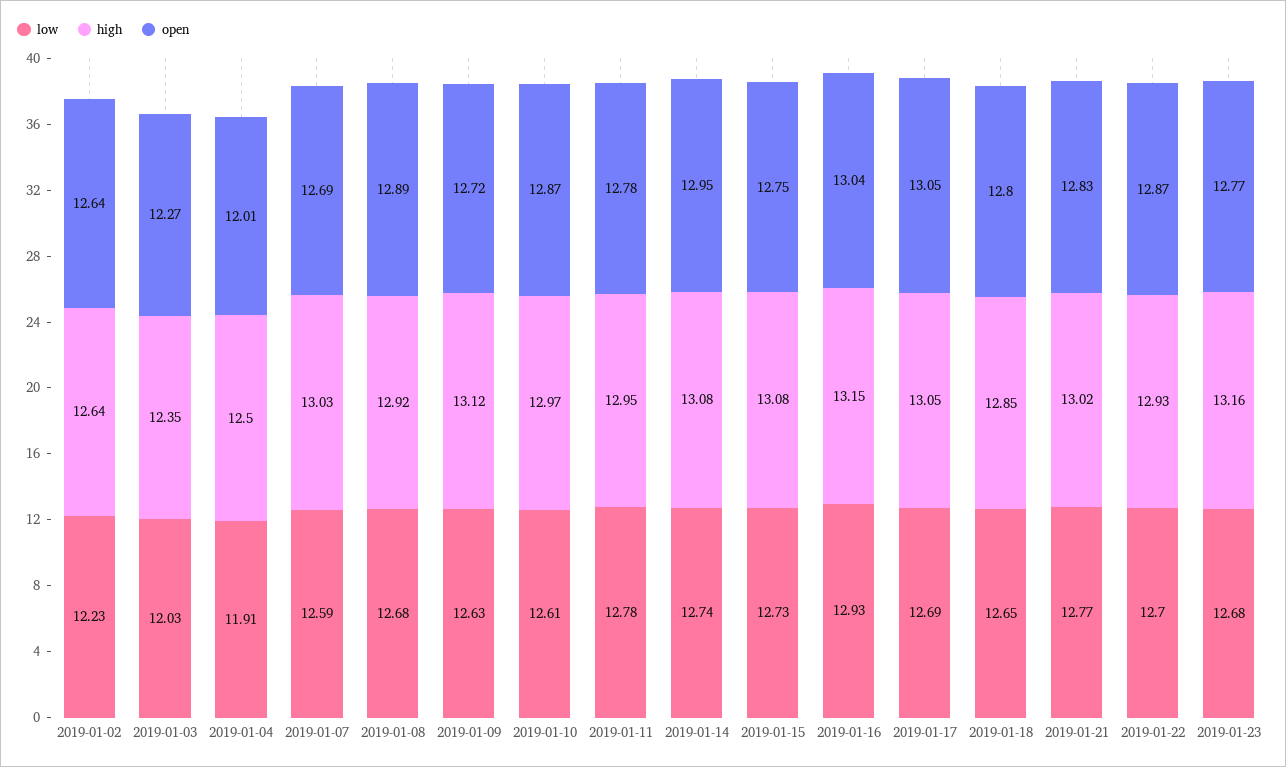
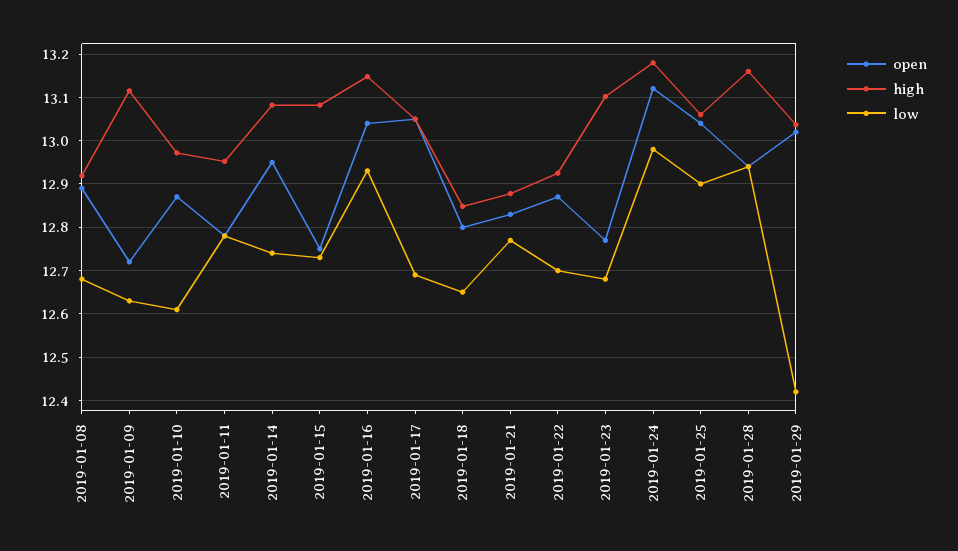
low, 2019-01-02: 12.23 -> none
high, 2019-01-02: 12.64 -> none
open, 2019-01-02: 12.64 -> none
low, 2019-01-03: 12.03 -> none
high, 2019-01-03: 12.35 -> none
open, 2019-01-03: 12.27 -> none
low, 2019-01-04: 11.91 -> none
high, 2019-01-04: 12.5 -> none
open, 2019-01-04: 12.01 -> none
low, 2019-01-07: 12.59 -> none
high, 2019-01-07: 13.03 -> none
open, 2019-01-07: 12.69 -> none
high, 2019-01-21: 13.02 -> 12.88
high, 2019-01-23: 13.16 -> 13.1
open, 2019-01-24: none -> 13.12
high, 2019-01-24: none -> 13.18
low, 2019-01-24: none -> 12.98
open, 2019-01-25: none -> 13.04
high, 2019-01-25: none -> 13.06
low, 2019-01-25: none -> 12.9
open, 2019-01-28: none -> 12.94
high, 2019-01-28: none -> 13.16
low, 2019-01-28: none -> 12.94
open, 2019-01-29: none -> 13.02
high, 2019-01-29: none -> 13.04
low, 2019-01-29: none -> 12.42

